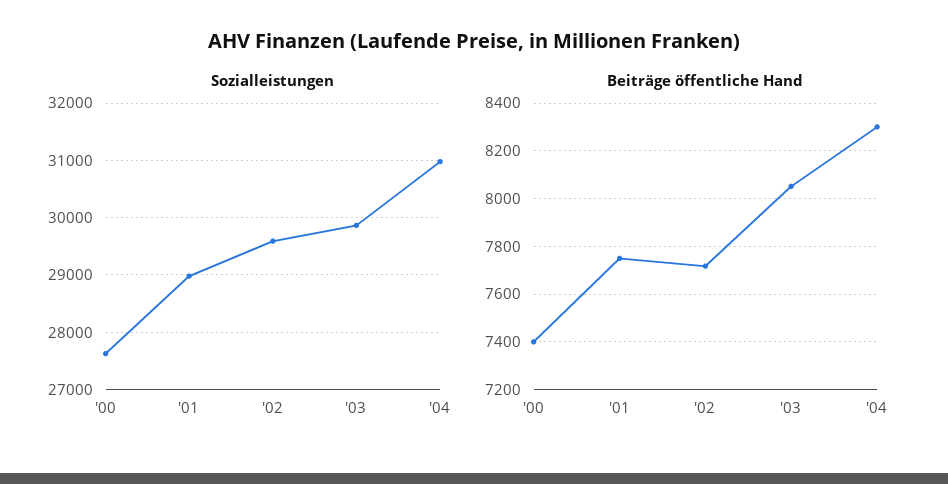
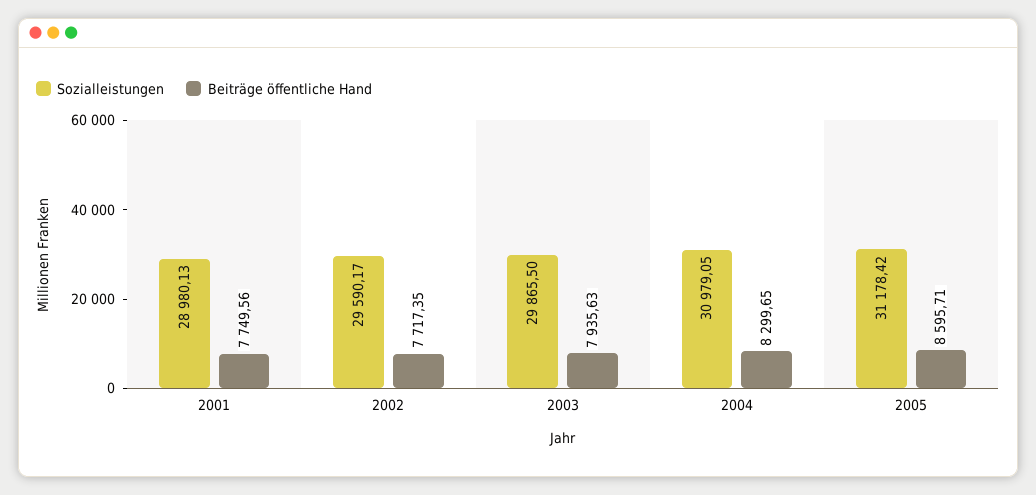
Sozialleistungen, '00: 27600 -> none
Beiträge öffentliche Hand, '00: 7400 -> none
Beiträge öffentliche Hand, '03: 8050 -> 7935.63
Sozialleistungen, 2005: none -> 31178.42
Beiträge öffentliche Hand, 2005: none -> 8595.71

